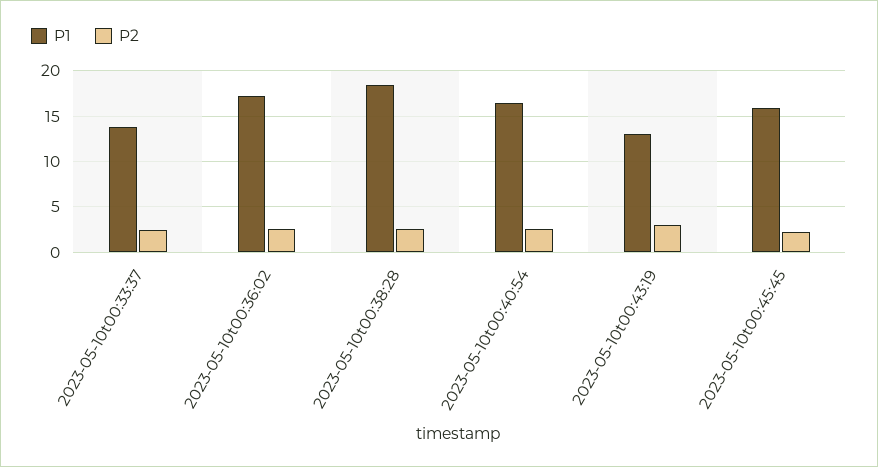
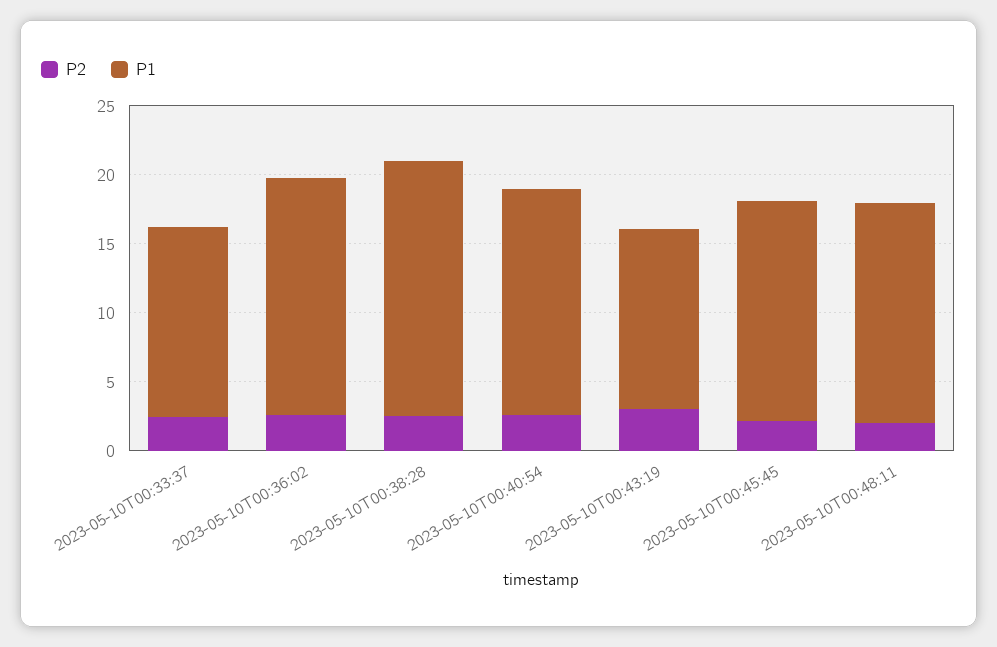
P2, 2023-05-10T00:48:11: none -> 2
P1, 2023-05-10T00:48:11: none -> 16

